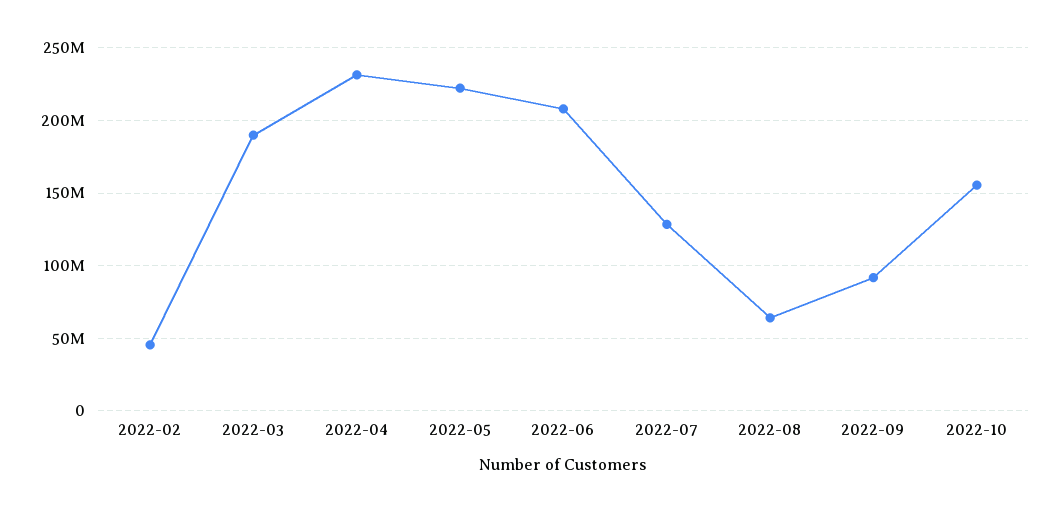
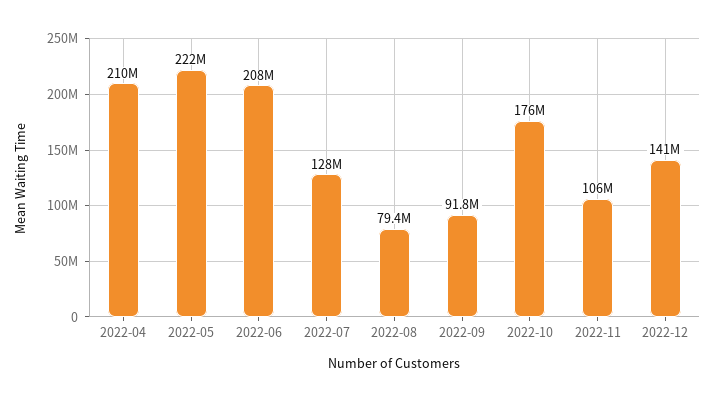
2022-02: 45000000 -> none
2022-03: 190000000 -> none
2022-04: 230000000 -> 210000000
2022-08: 65000000 -> 79400000
2022-10: 155000000 -> 176000000
2022-11: none -> 106000000
2022-12: none -> 141000000

